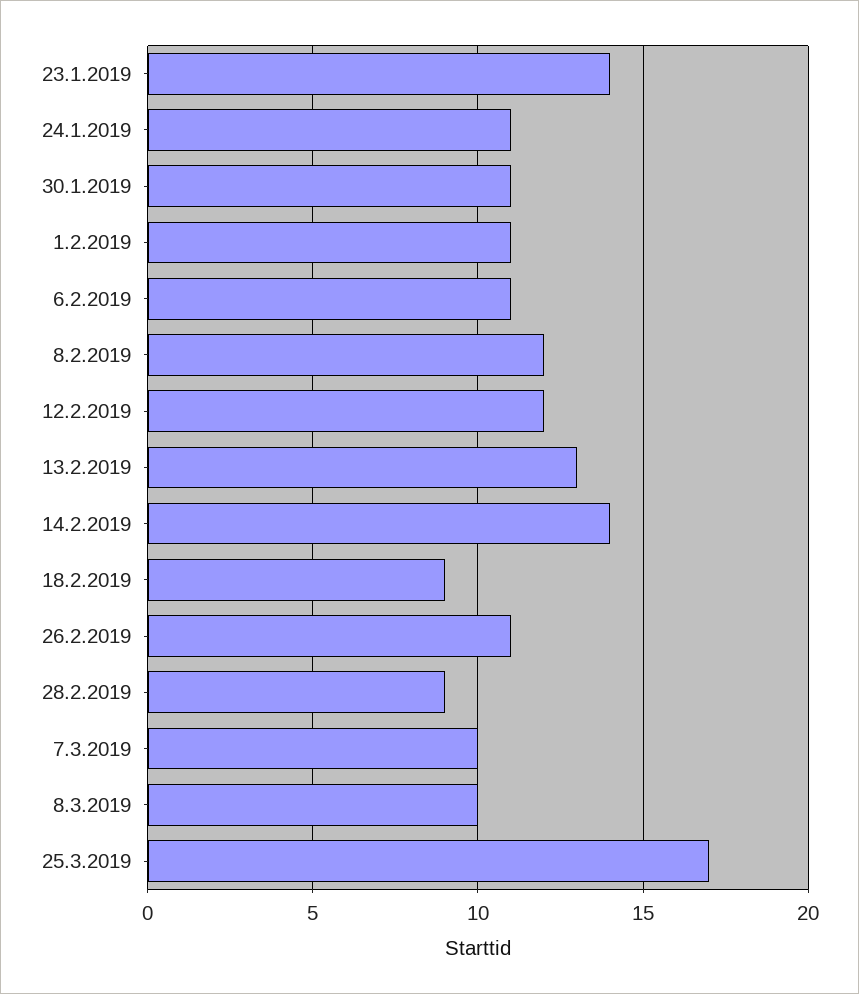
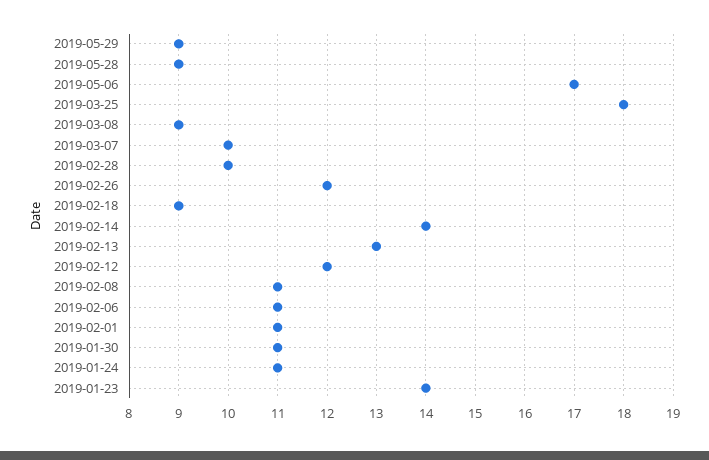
8.2.2019: 12 -> 11
26.2.2019: 11 -> 12
28.2.2019: 9 -> 10
8.3.2019: 10 -> 9
25.3.2019: 17 -> 18
2019-05-29: none -> 9
2019-05-28: none -> 9
2019-05-06: none -> 17

